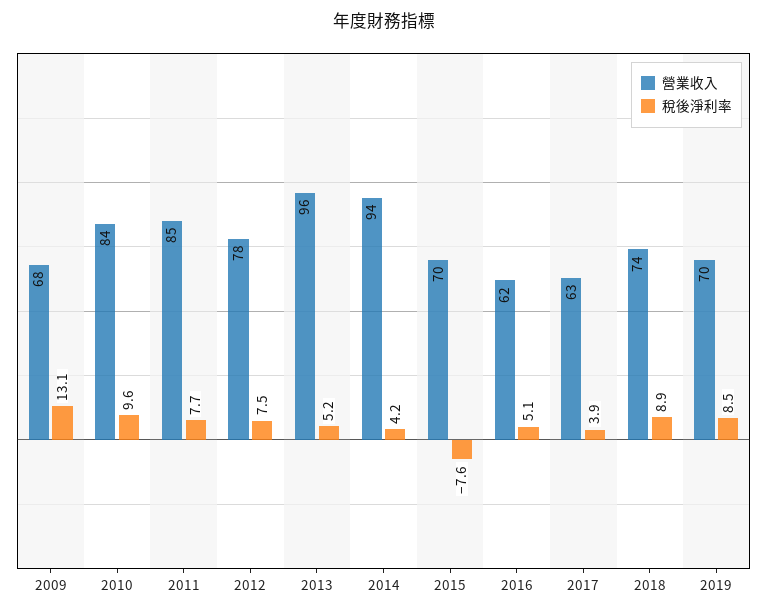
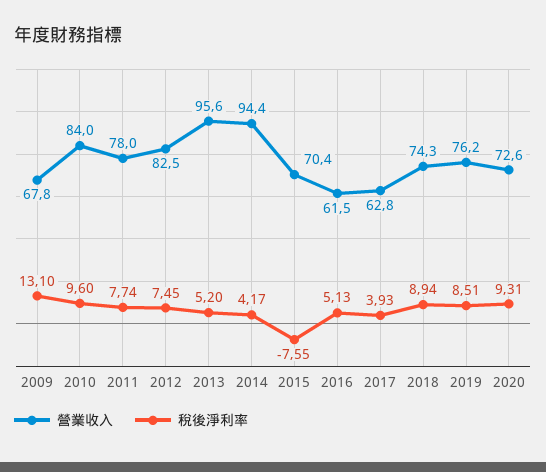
營業收入, 2011: 85 -> 78
營業收入, 2012: 78 -> 82.5
營業收入, 2019: 70 -> 76.2
營業收入, 2020: none -> 72.6
稅後淨利率, 2020: none -> 9.31

